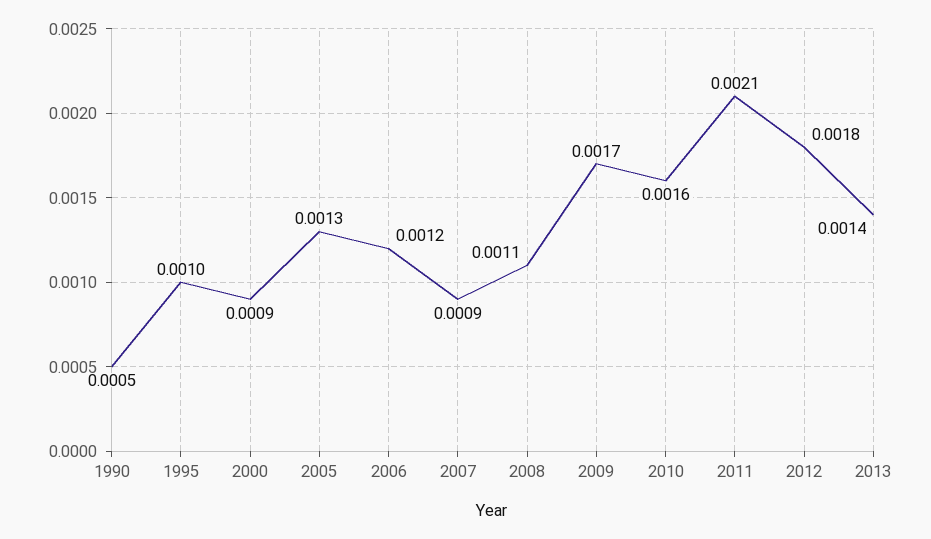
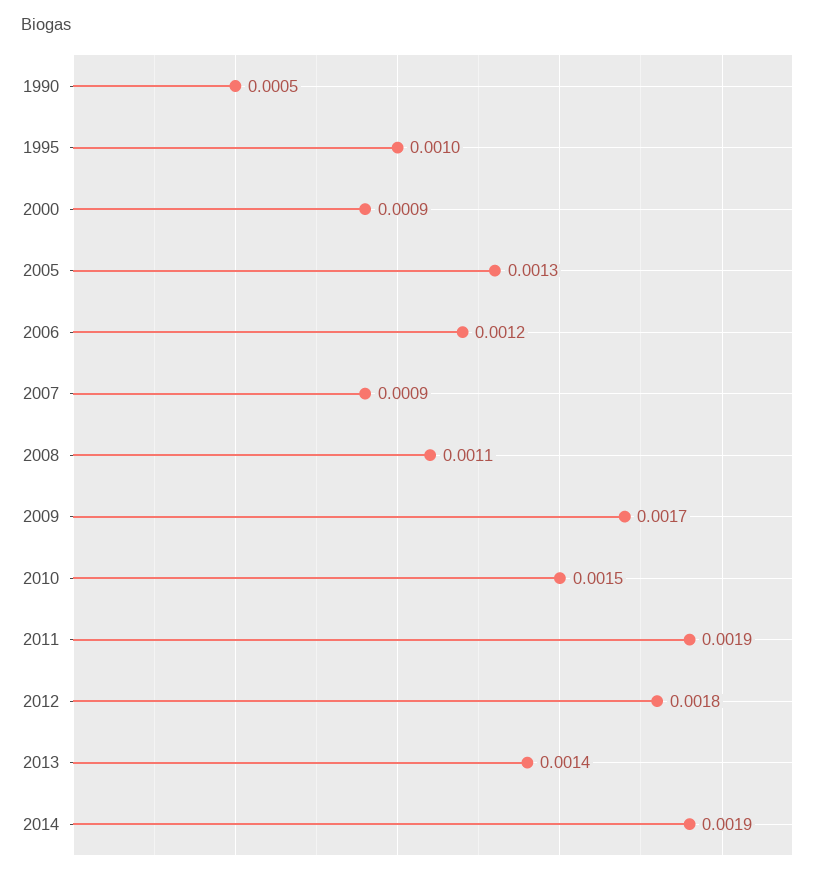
2010: 0.0016 -> 0.0015
2011: 0.0021 -> 0.0019
2014: none -> 0.0019

